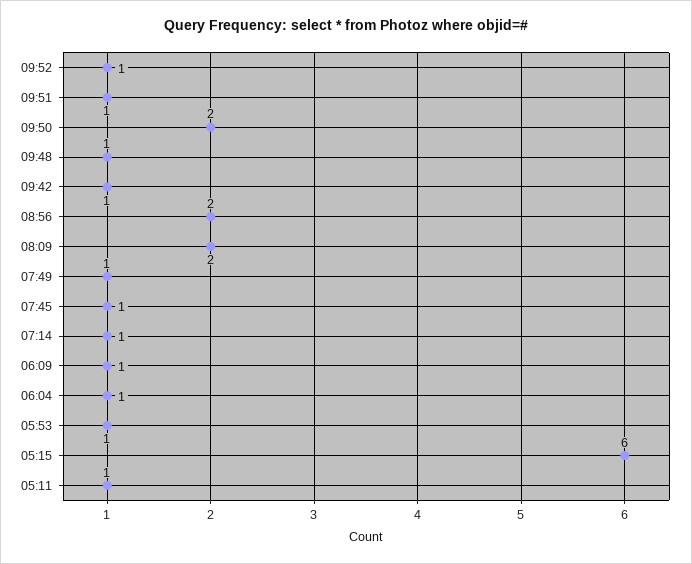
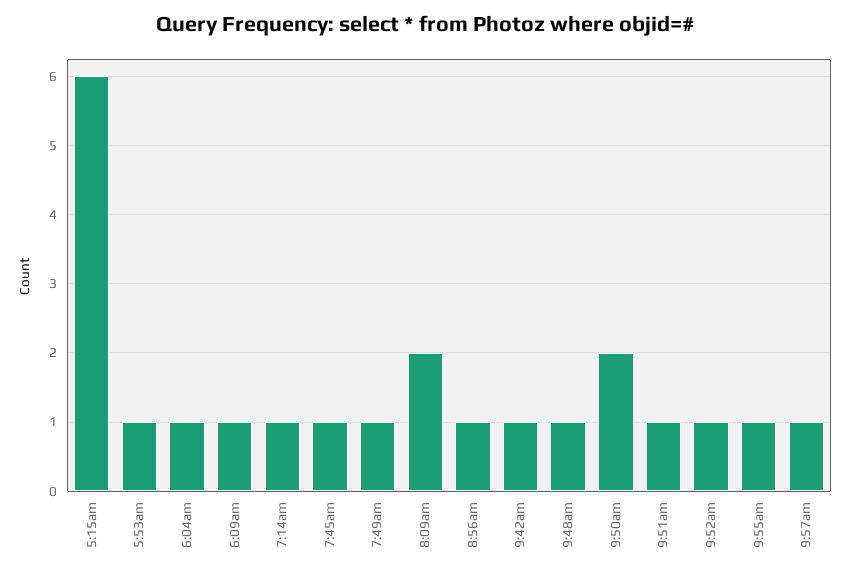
08:56: 2 -> 1
05:11: 1 -> none
9:55am: none -> 1
9:57am: none -> 1

